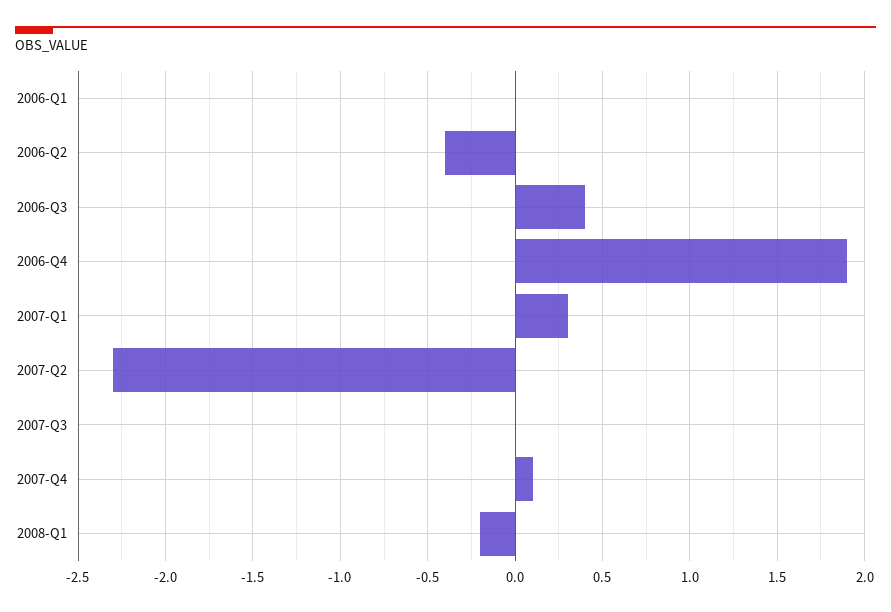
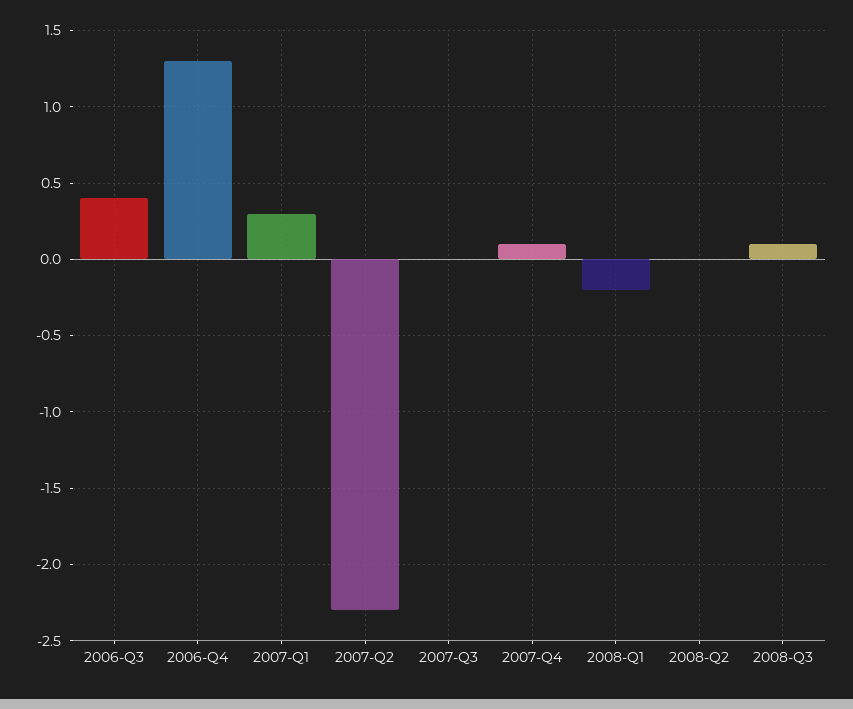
2006-Q1: 0 -> none
2006-Q2: -0.4 -> none
2006-Q4: 1.9 -> 1.3
2008-Q2: none -> 0
2008-Q3: none -> 0.1

